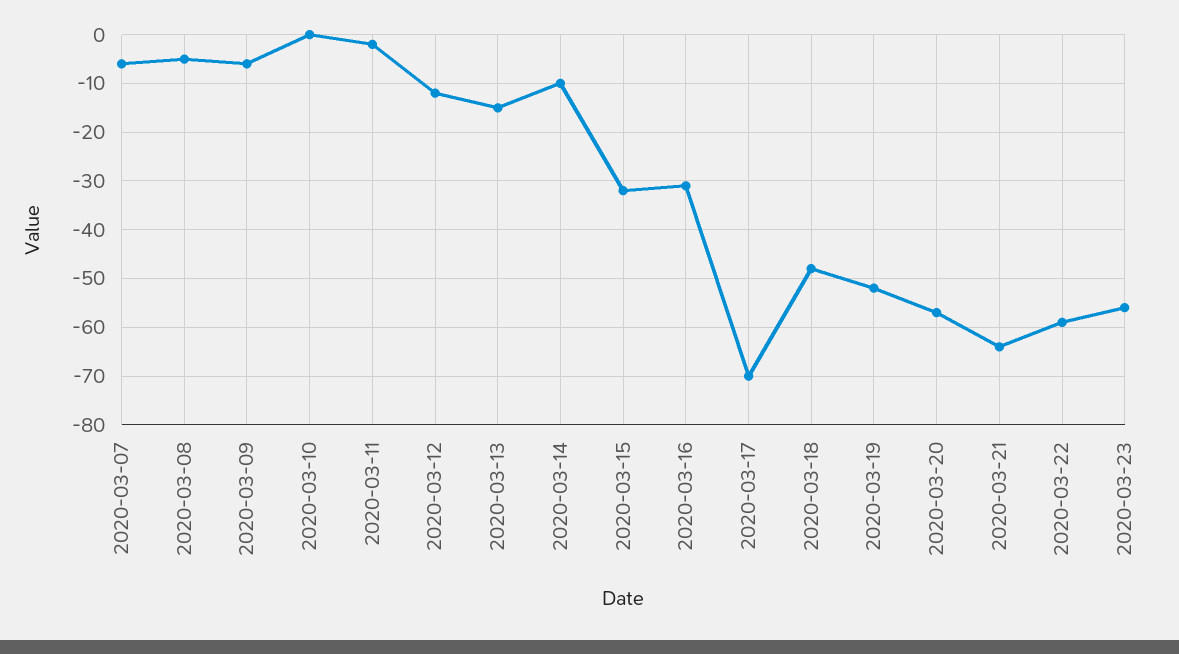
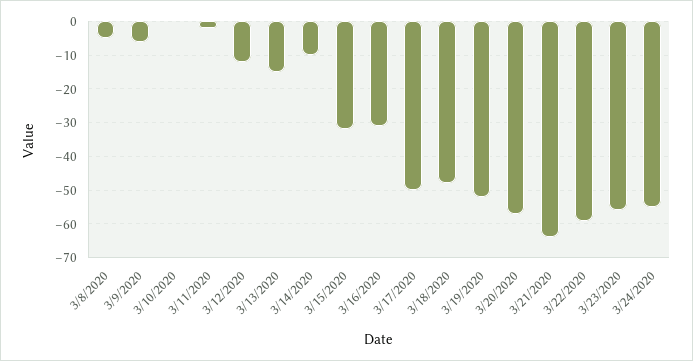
2020-03-07: -5 -> none
2020-03-17: -70 -> -50
3/24/2020: none -> -55

